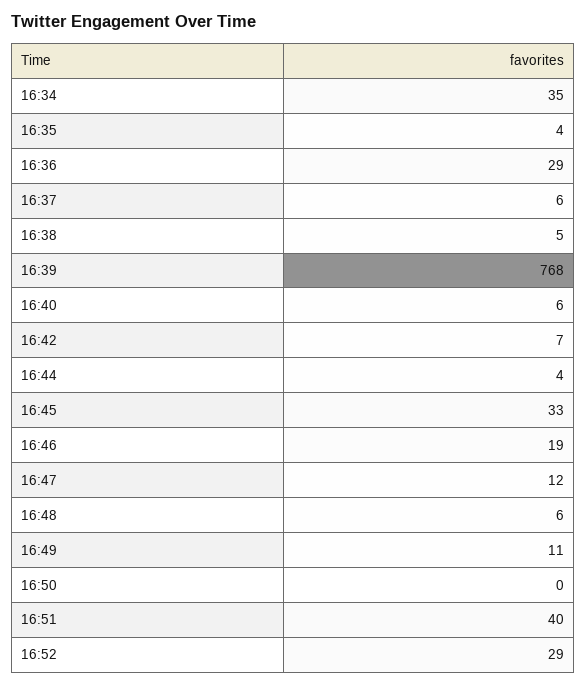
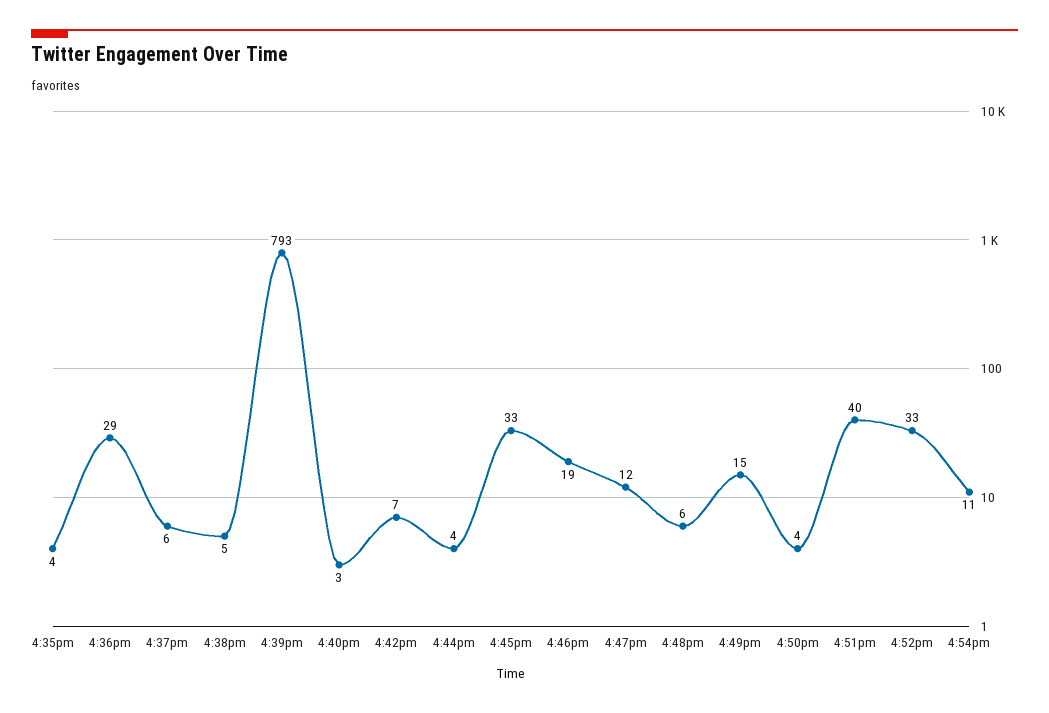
16:34: 35 -> none
16:39: 768 -> 793
16:40: 6 -> 3
16:49: 11 -> 15
16:50: 0 -> 4
16:52: 29 -> 33
4:54pm: none -> 11

